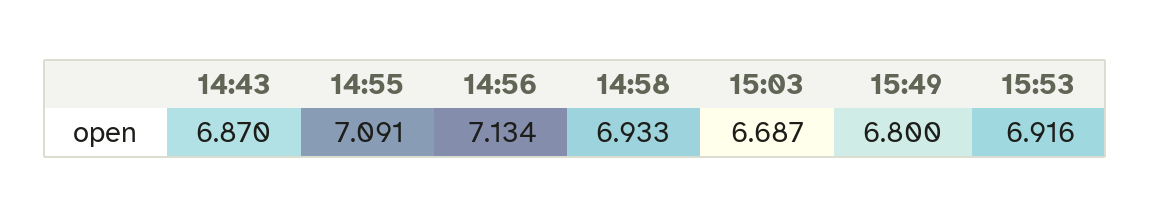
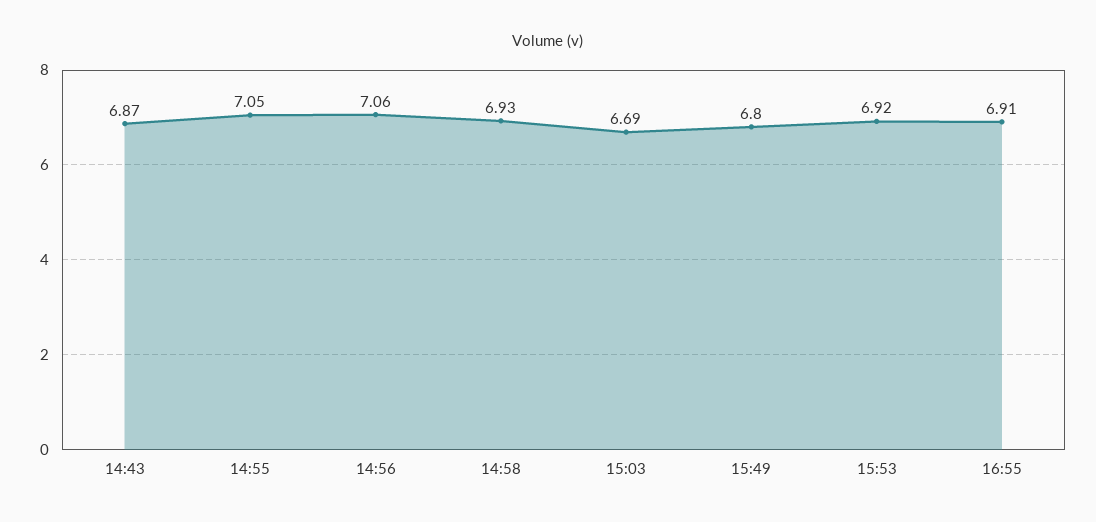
14:55: 7.091 -> 7.05
14:56: 7.134 -> 7.06
16:55: none -> 6.91

